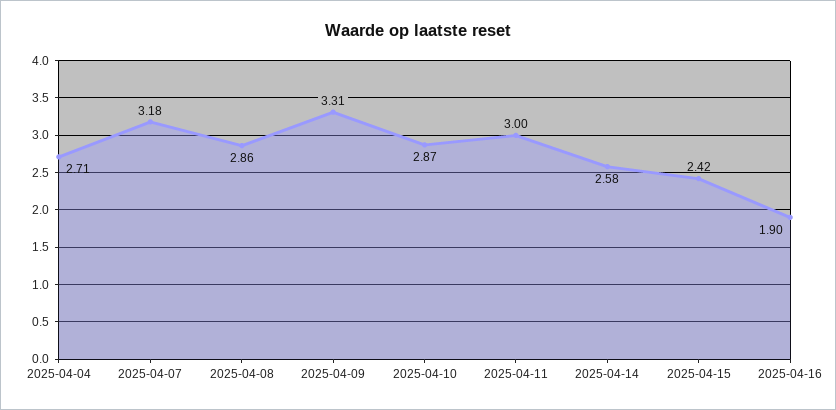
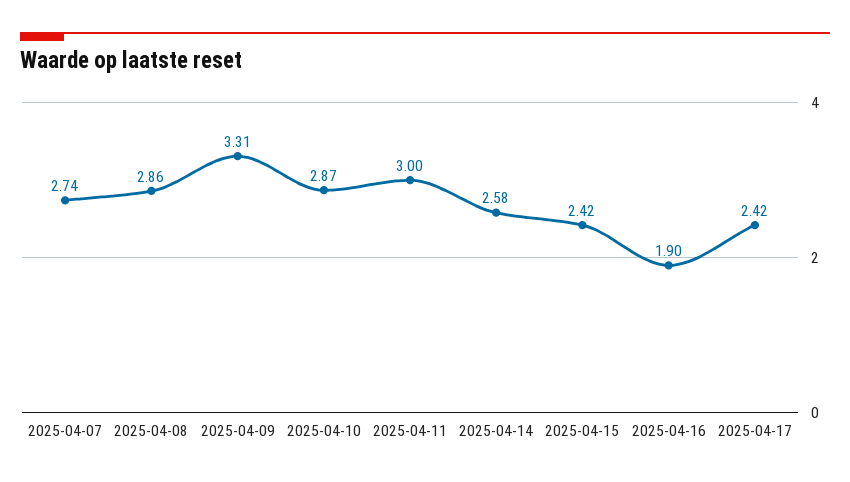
2025-04-04: 2.71 -> none
2025-04-07: 3.18 -> 2.74
2025-04-17: none -> 2.42

